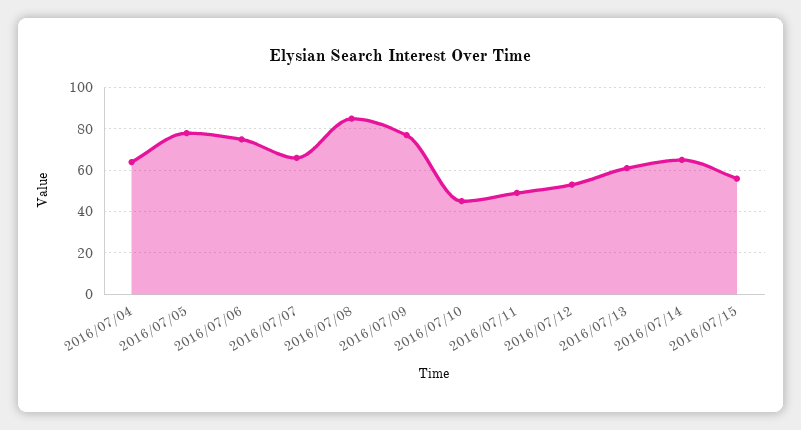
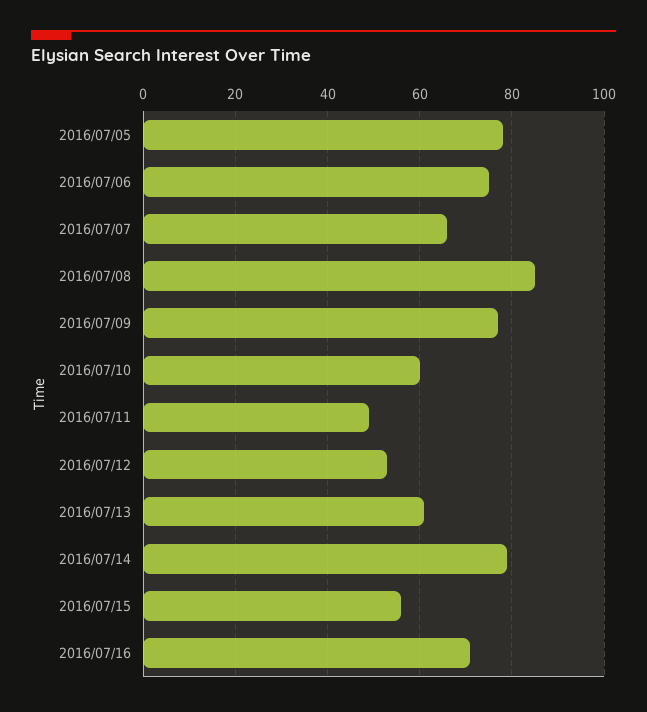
2016/07/04: 65 -> none
2016/07/10: 45 -> 60
2016/07/14: 65 -> 80
2016/07/16: none -> 70

